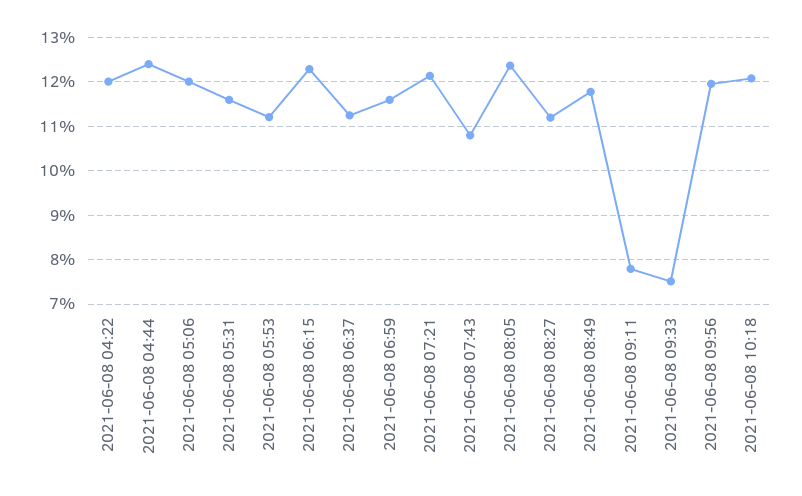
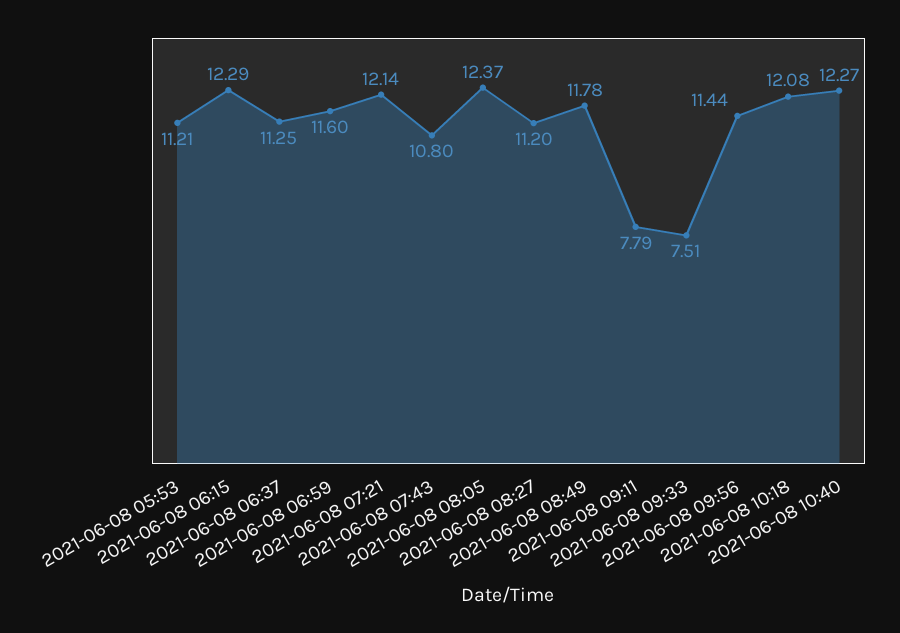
2021-06-08 04:22: 12 -> none
2021-06-08 04:44: 12.4 -> none
2021-06-08 05:06: 12 -> none
2021-06-08 05:31: 11.6 -> none
2021-06-08 09:56: 12 -> 11.44
2021-06-08 10:40: none -> 12.27

